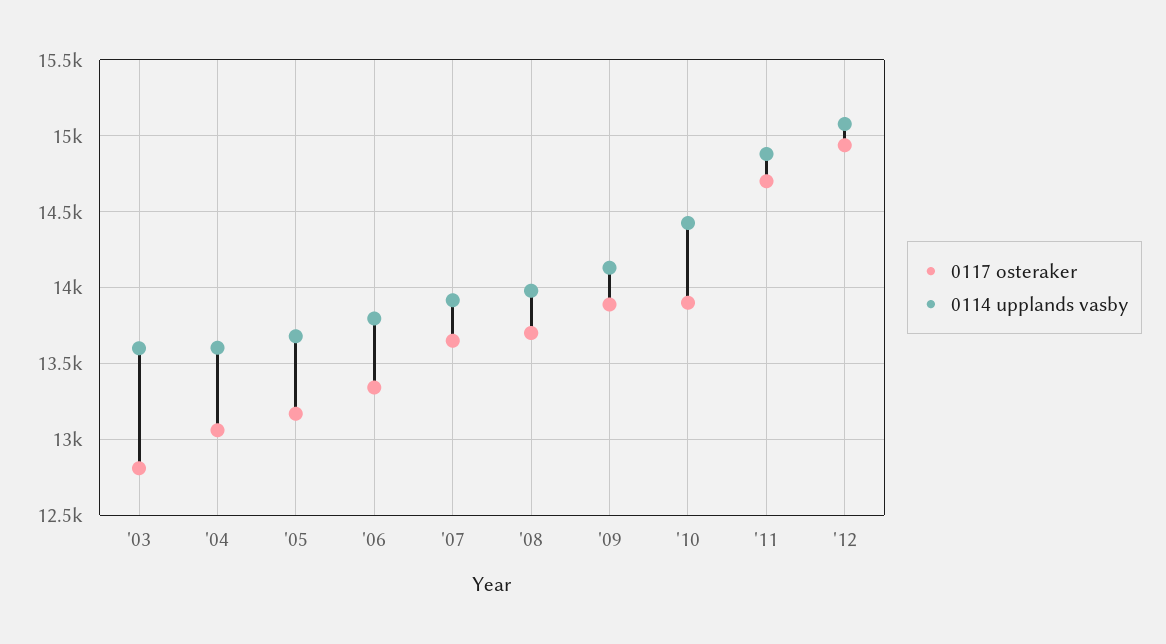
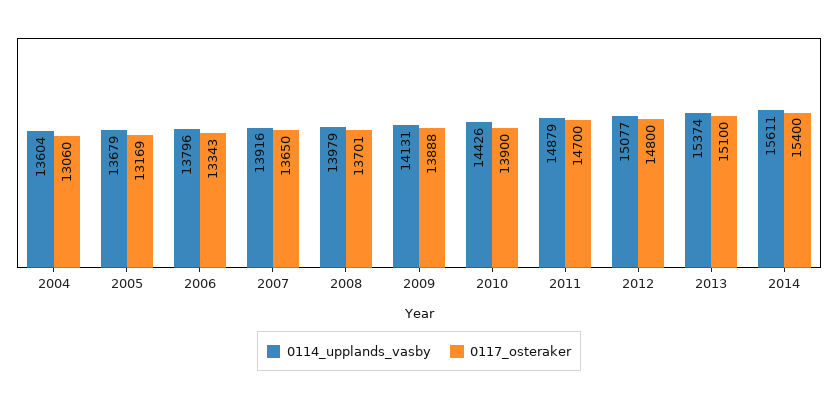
0117 osteraker, '03: 12800 -> none
0114 upplands vasby, '03: 13600 -> none
0117 osteraker, '12: 14950 -> 14800
0114 upplands vasby, 2013: none -> 15374
0117 osteraker, 2013: none -> 15100
0114 upplands vasby, 2014: none -> 15611
0117 osteraker, 2014: none -> 15400

